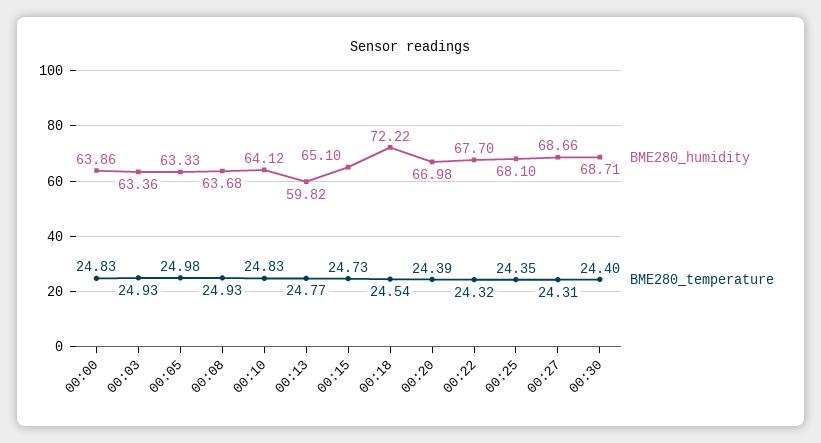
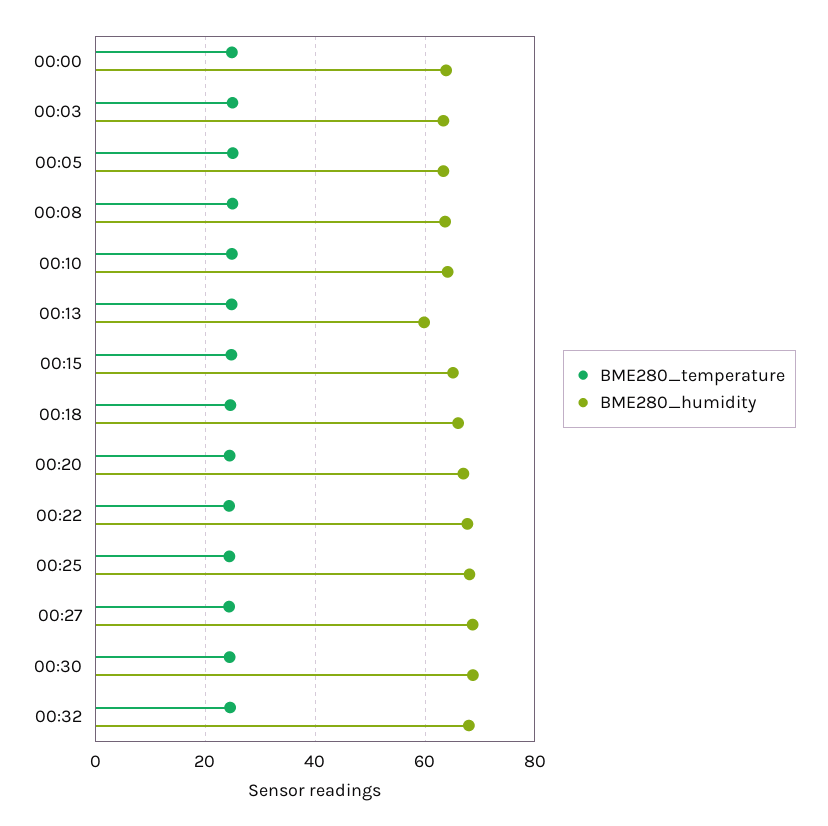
BME280_humidity, 00:18: 72.22 -> 66
BME280_temperature, 00:32: none -> 24
BME280_humidity, 00:32: none -> 68

